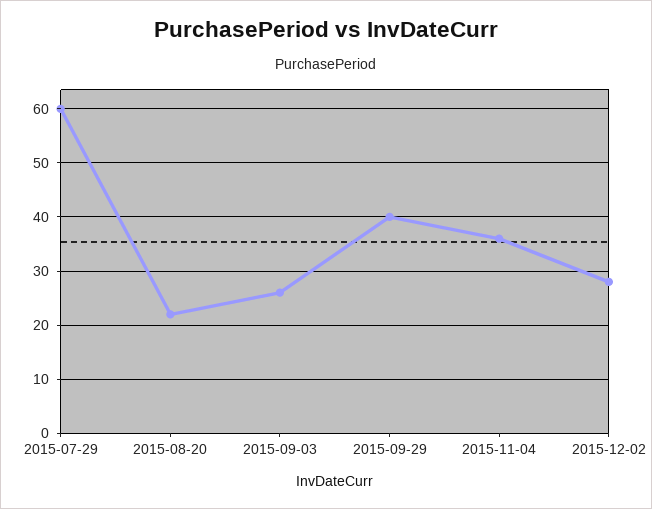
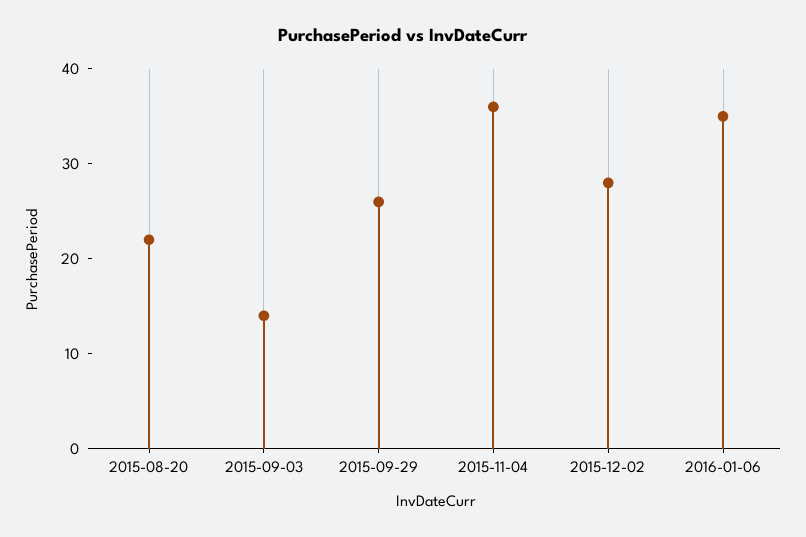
2015-07-29: 60 -> none
2015-09-03: 25 -> 14
2015-09-29: 40 -> 26
2016-01-06: none -> 35

